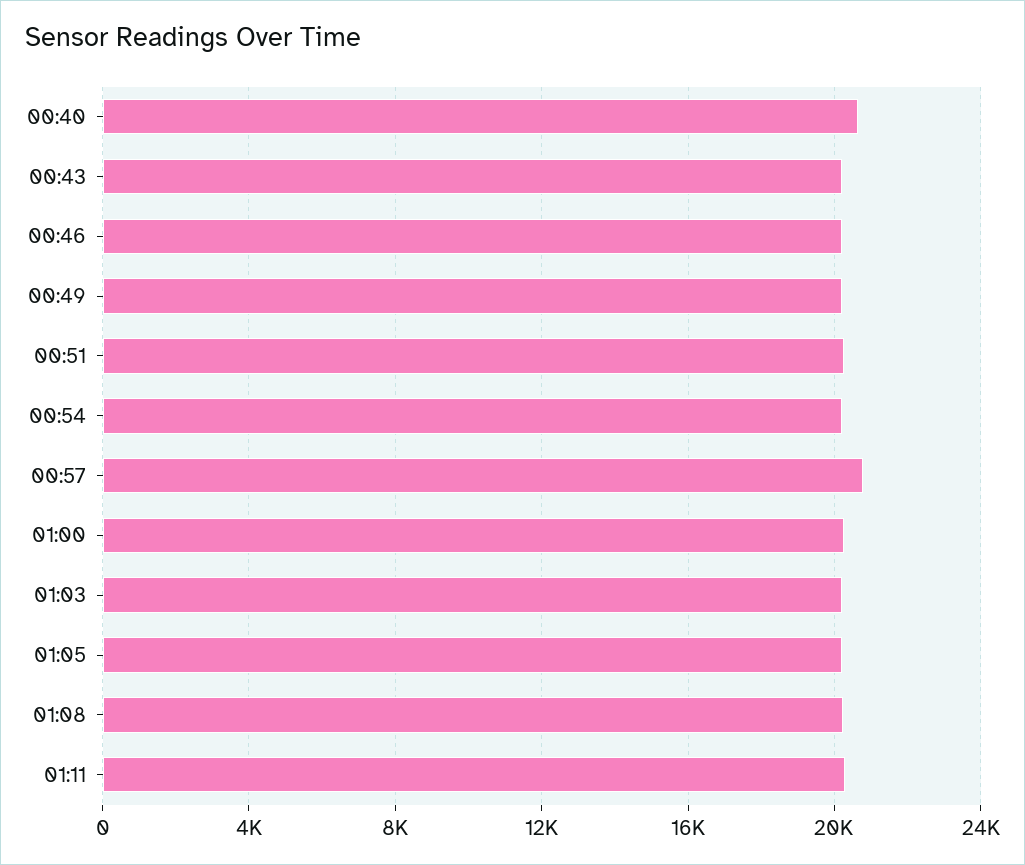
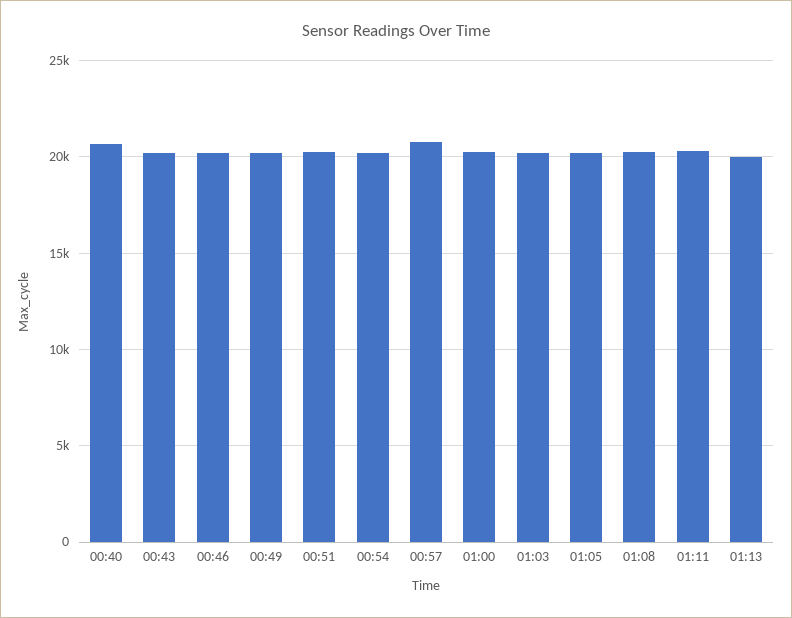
01:13: none -> 20000

